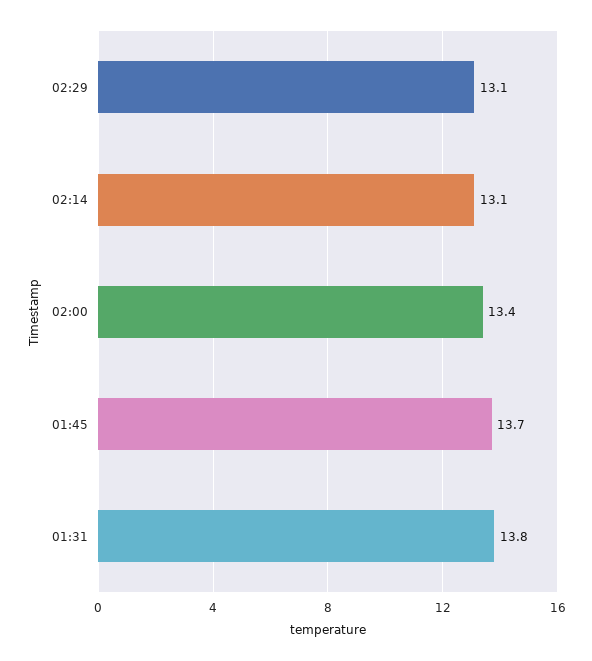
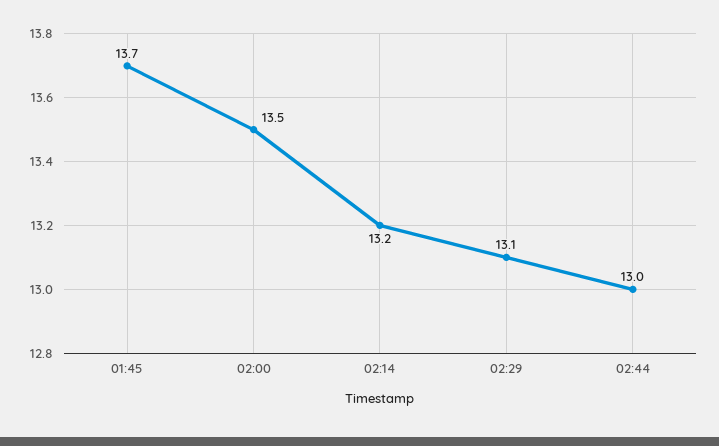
02:14: 13.1 -> 13.2
02:00: 13.4 -> 13.5
01:31: 13.8 -> none
02:44: none -> 13

